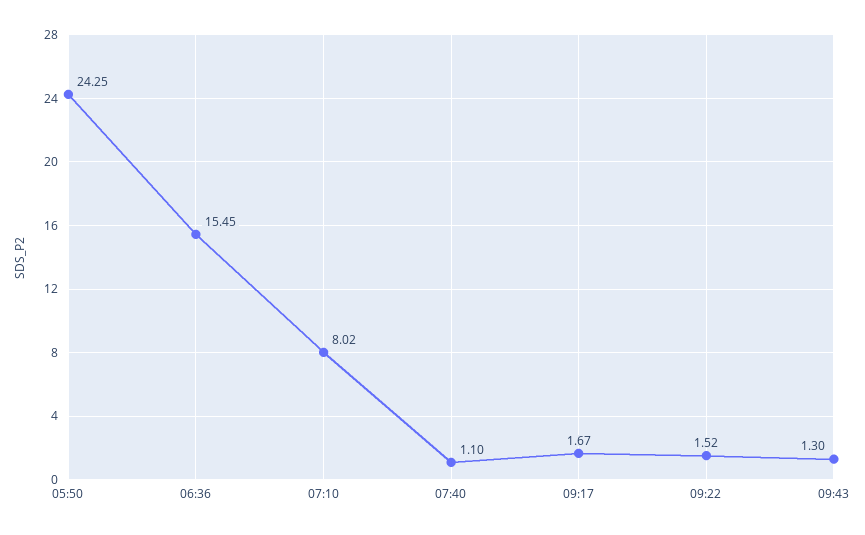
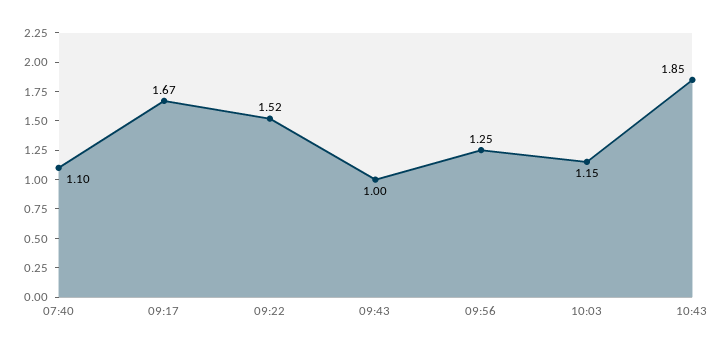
05:50: 24.25 -> none
06:36: 15.45 -> none
07:10: 8.02 -> none
09:43: 1.3 -> 1
09:56: none -> 1.25
10:03: none -> 1.15
10:43: none -> 1.85

